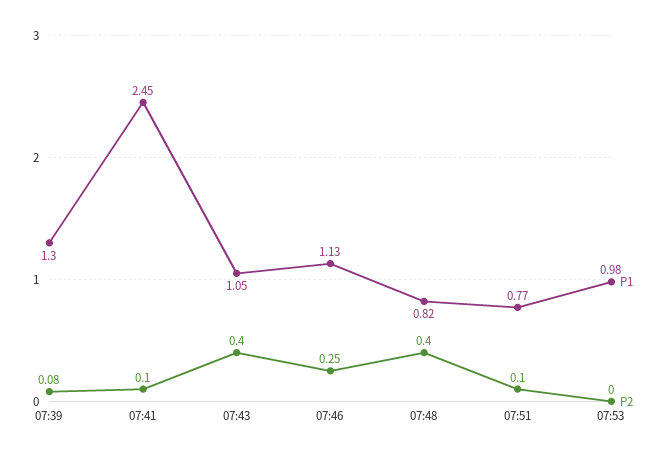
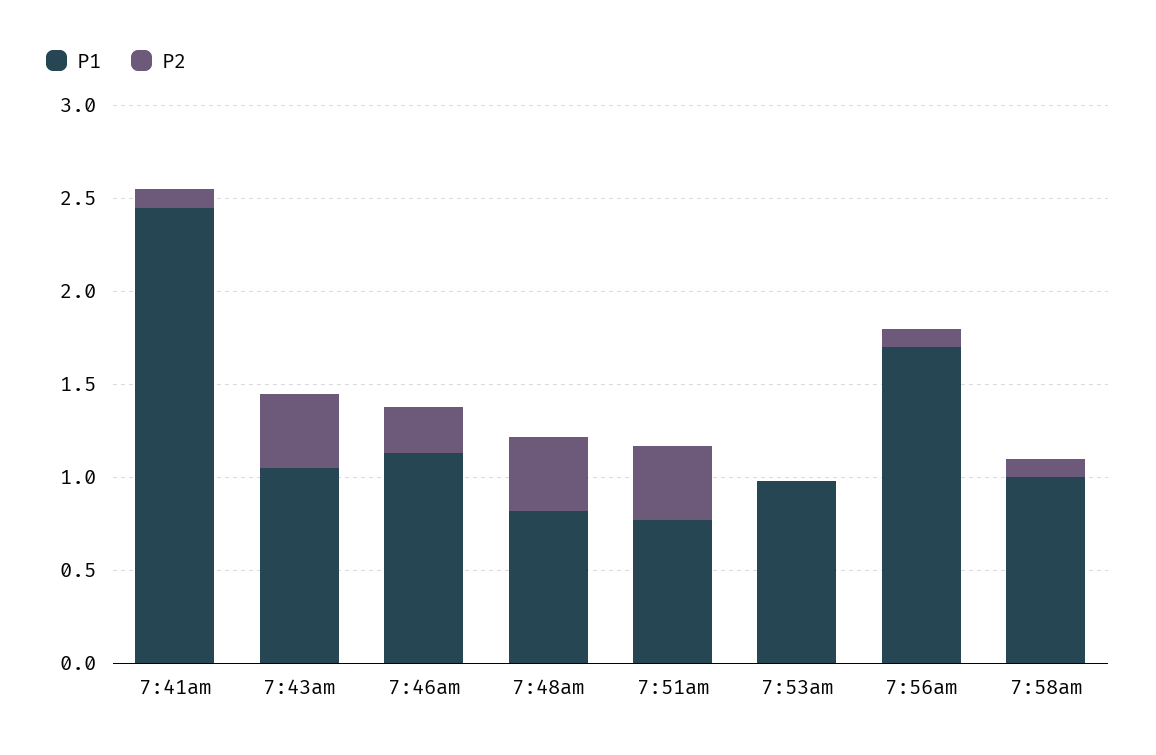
P1, 07:39: 1.3 -> none
P2, 07:39: 0.08 -> none
P2, 07:51: 0.1 -> 0.4
P1, 7:56am: none -> 1.7
P2, 7:56am: none -> 0.1
P1, 7:58am: none -> 1
P2, 7:58am: none -> 0.1

